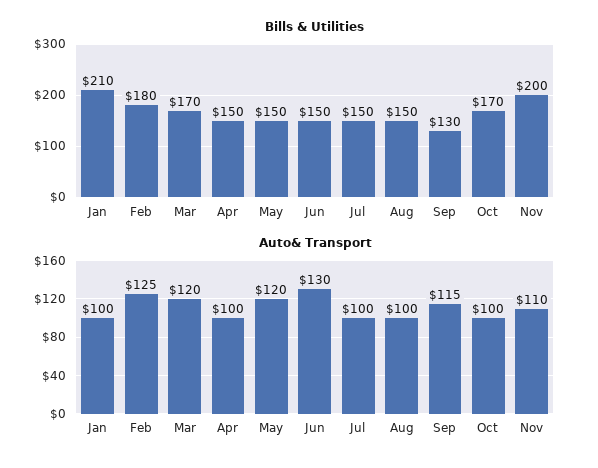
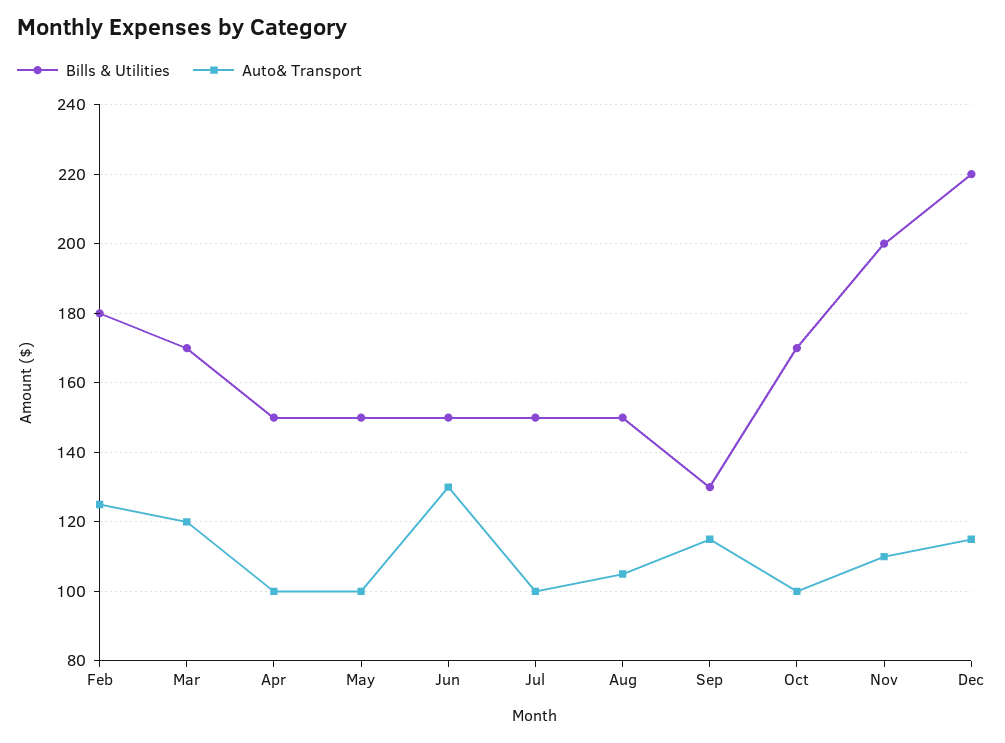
Bills & Utilities, Jan: 210 -> none
Auto& Transport, Jan: 100 -> none
Auto& Transport, May: 120 -> 100
Auto& Transport, Aug: 100 -> 105
Bills & Utilities, Dec: none -> 220
Auto& Transport, Dec: none -> 115

